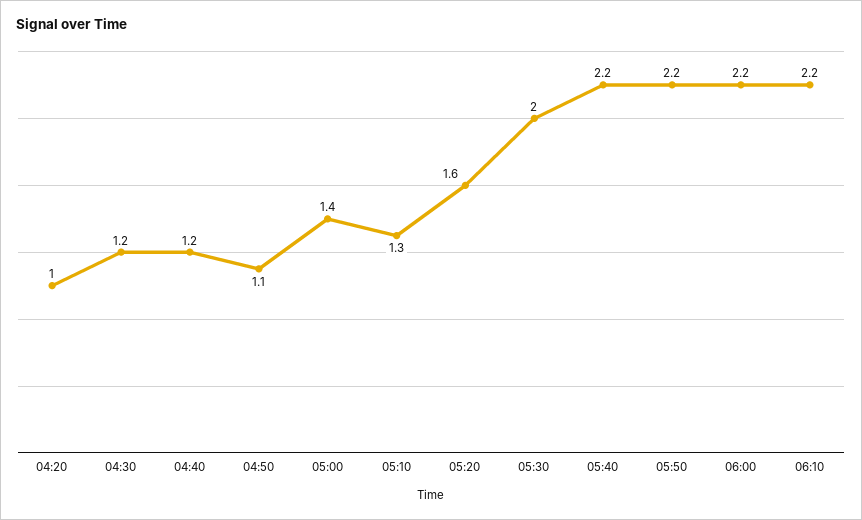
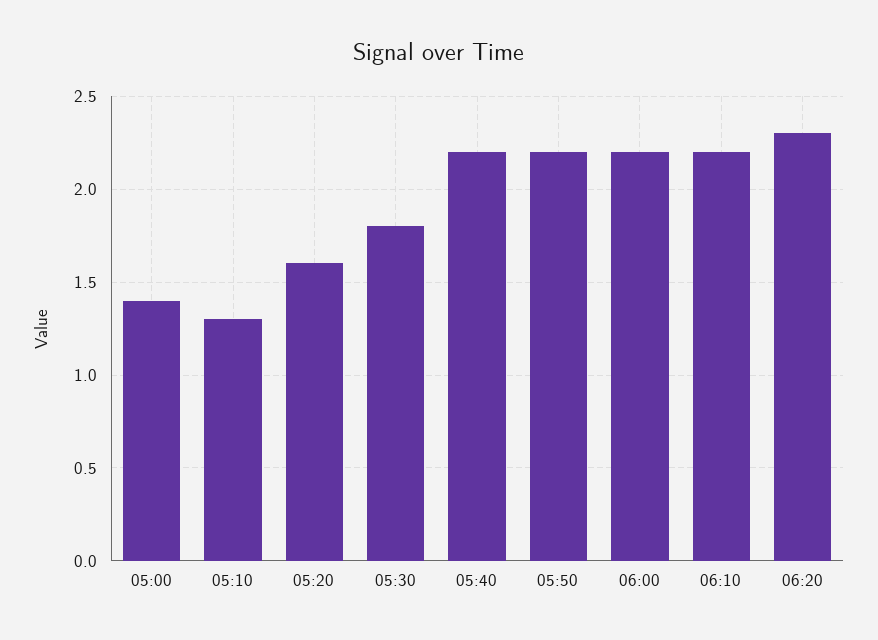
04:20: 1 -> none
04:30: 1.2 -> none
04:40: 1.2 -> none
04:50: 1.1 -> none
05:30: 2 -> 1.8
06:20: none -> 2.3

